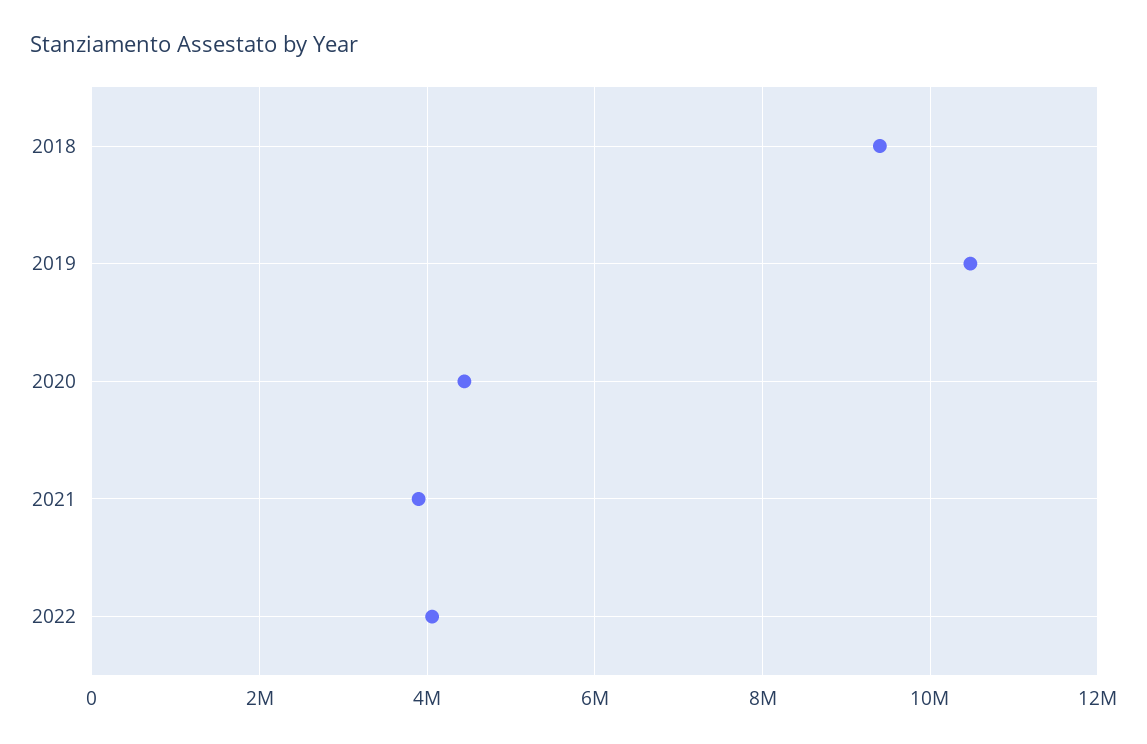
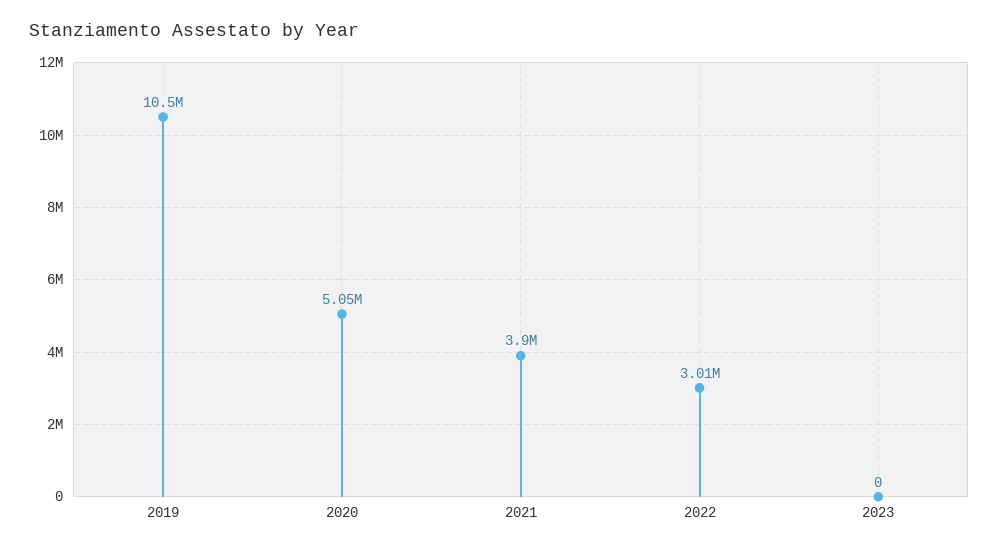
2018: 9400000 -> none
2020: 4400000 -> 5050000
2022: 4000000 -> 3010000
2023: none -> 0

